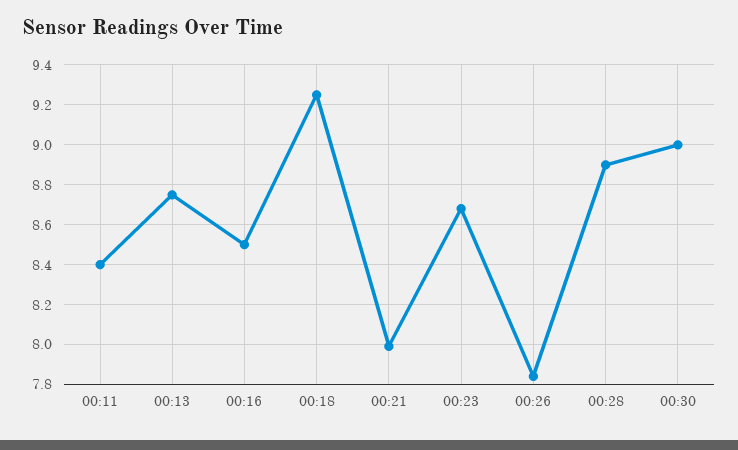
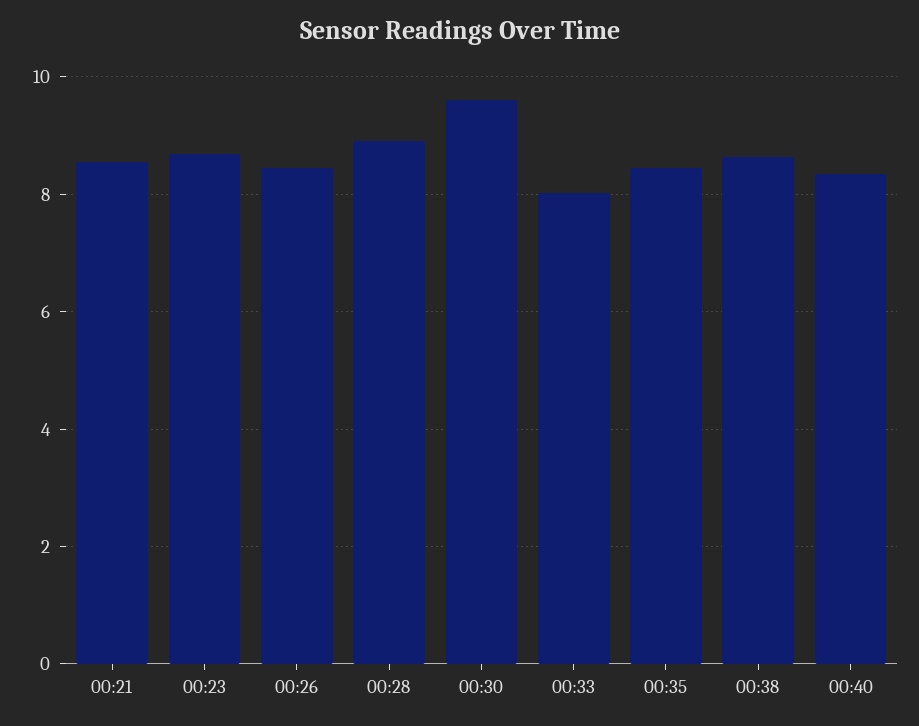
00:11: 8.4 -> none
00:13: 8.75 -> none
00:16: 8.5 -> none
00:18: 9.25 -> none
00:21: 8 -> 8.6
00:26: 7.85 -> 8.4
00:30: 9 -> 9.6
00:33: none -> 8
00:35: none -> 8.4
00:38: none -> 8.6
00:40: none -> 8.4

